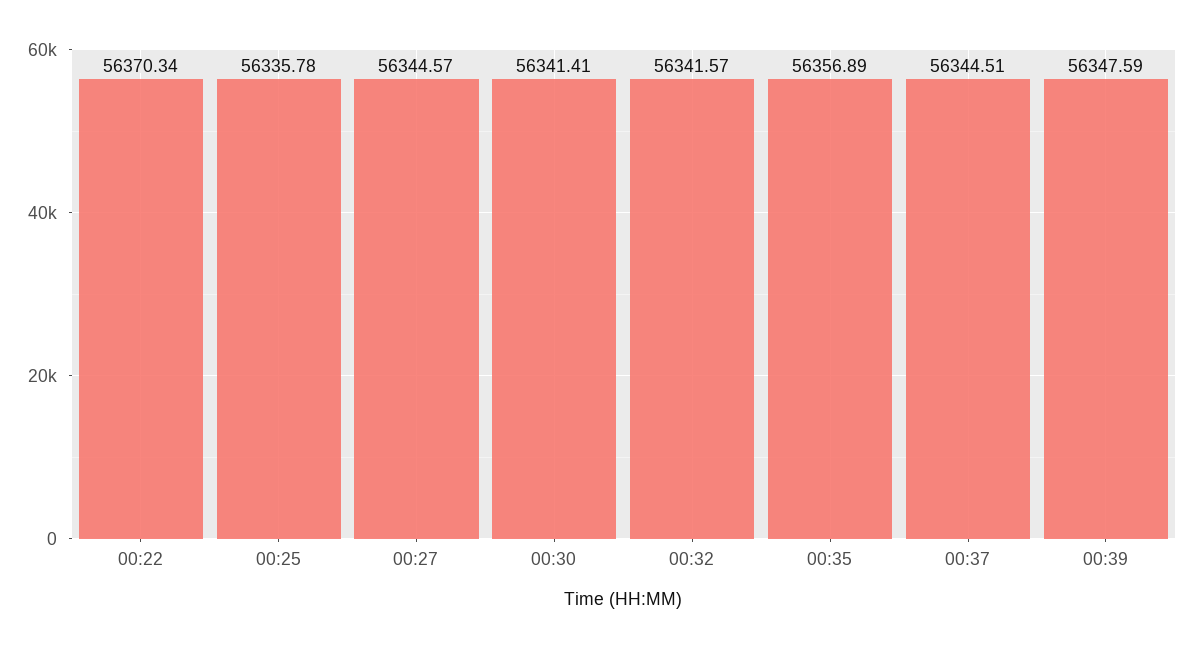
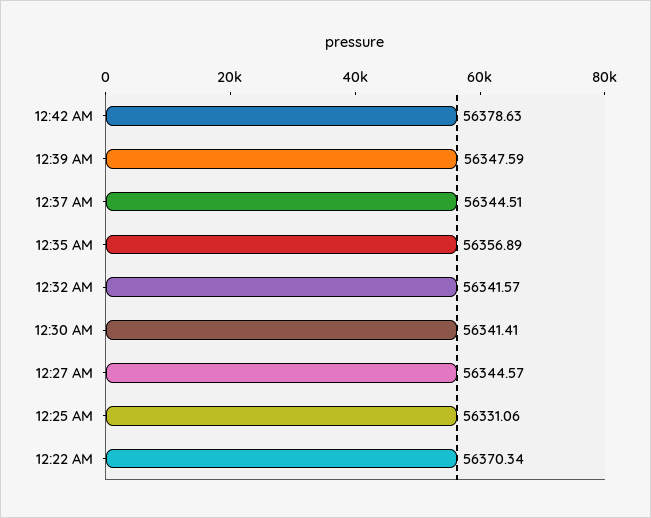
00:25: 56335.78 -> 56331.06
12:42 AM: none -> 56378.63

